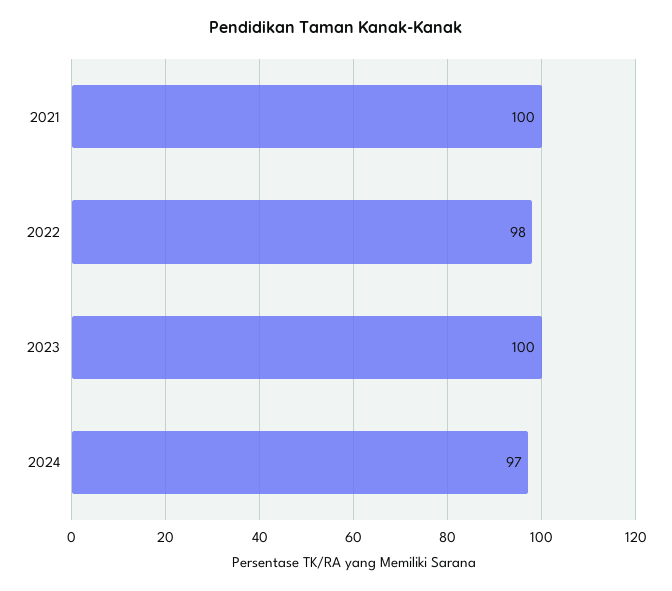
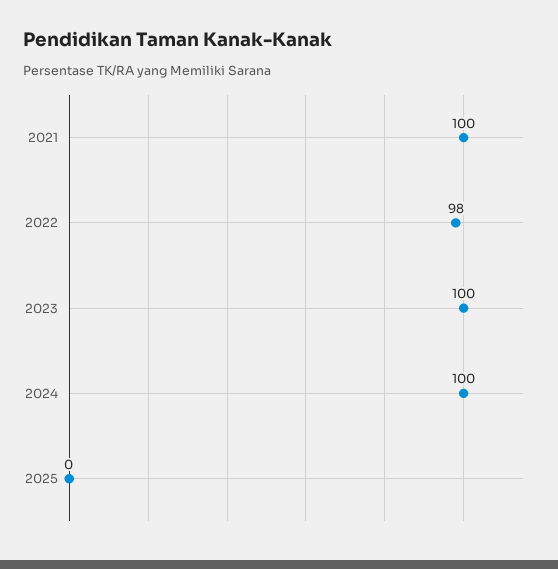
2024: 97 -> 100
2025: none -> 0

